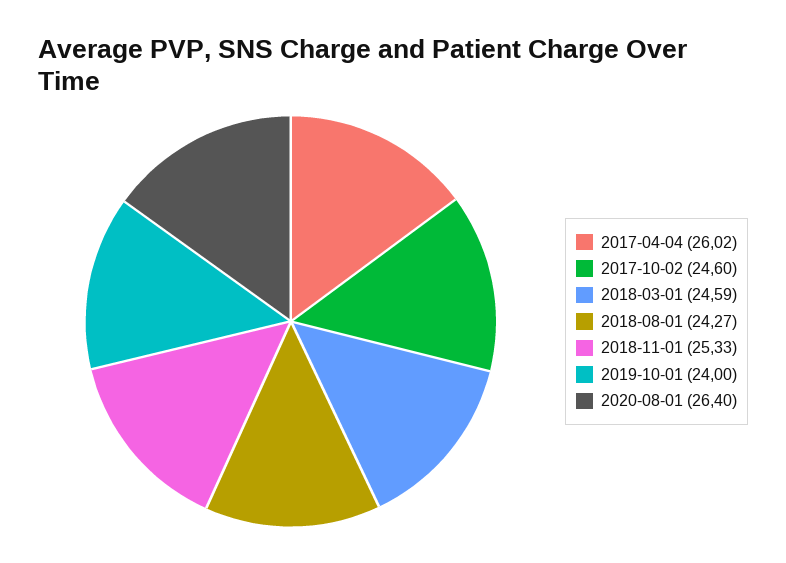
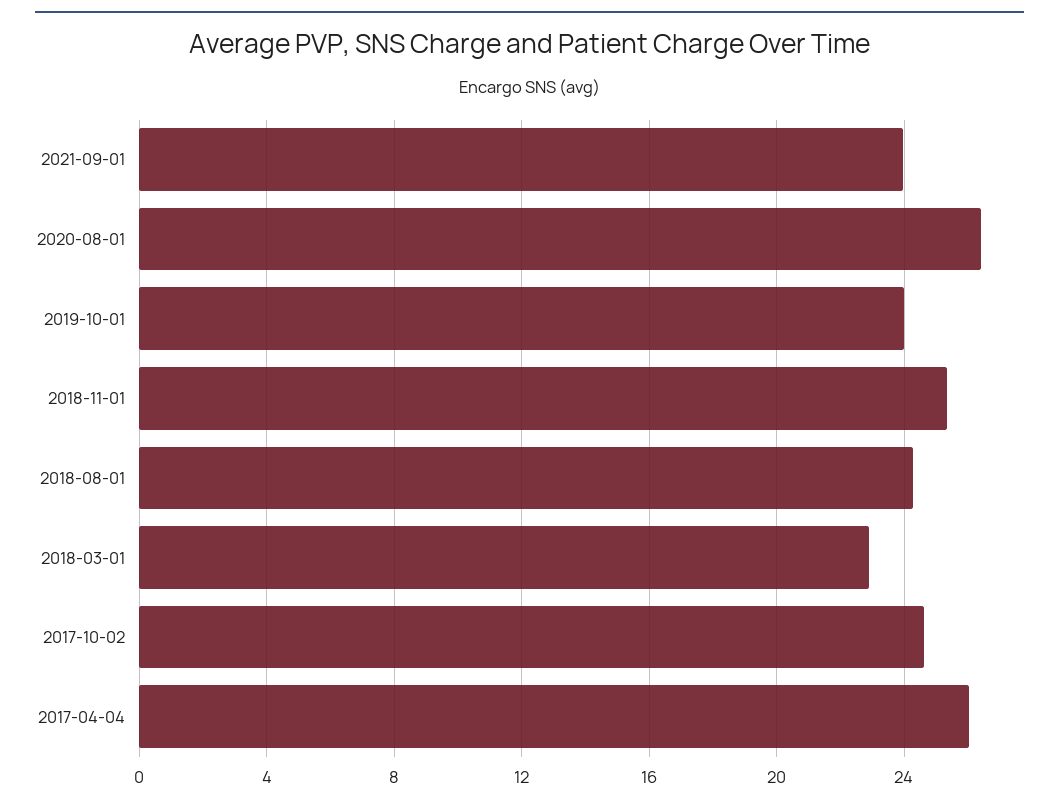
2018-03-01: 24.59 -> 23
2021-09-01: none -> 24

